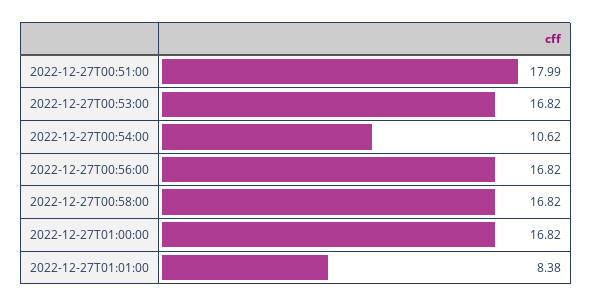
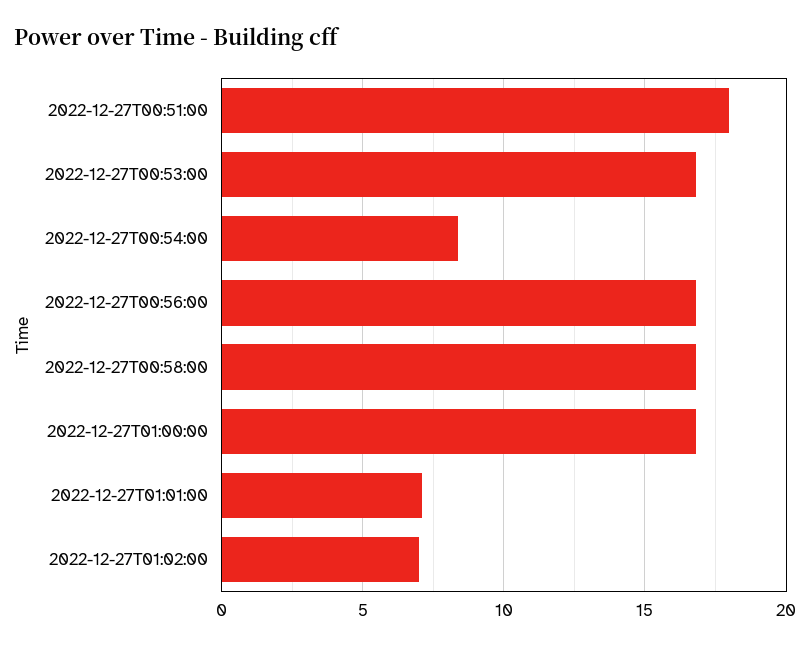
2022-12-27T00:54:00: 10.62 -> 8.5
2022-12-27T01:01:00: 8.38 -> 7
2022-12-27T01:02:00: none -> 7

